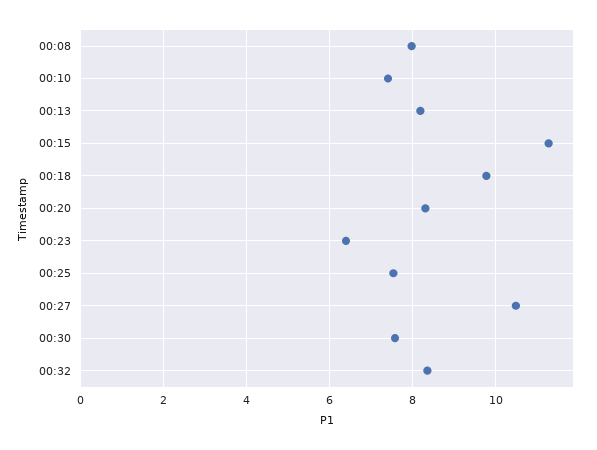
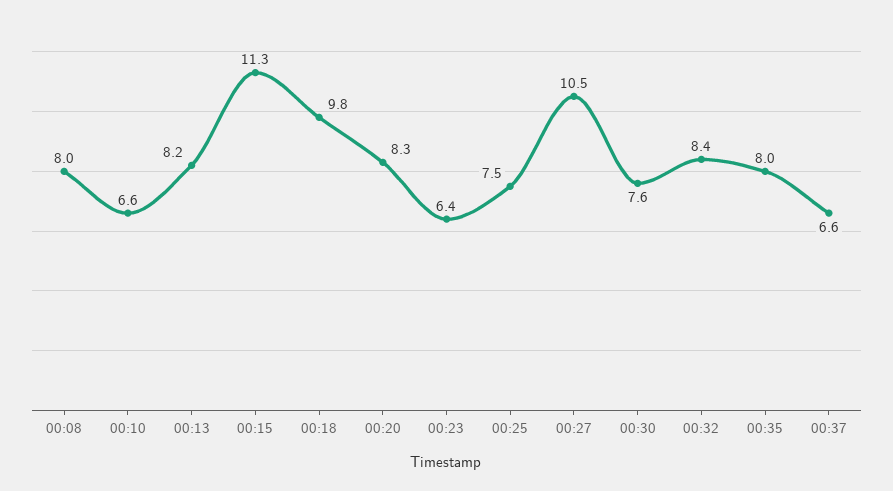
00:10: 7.4 -> 6.6
00:35: none -> 8
00:37: none -> 6.6

